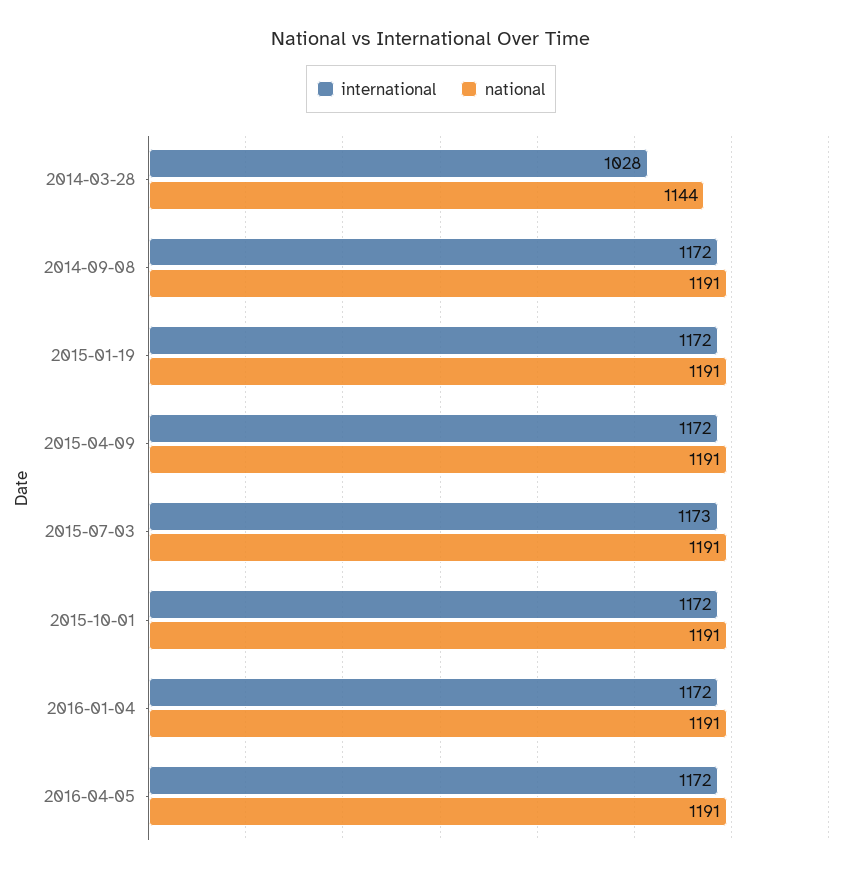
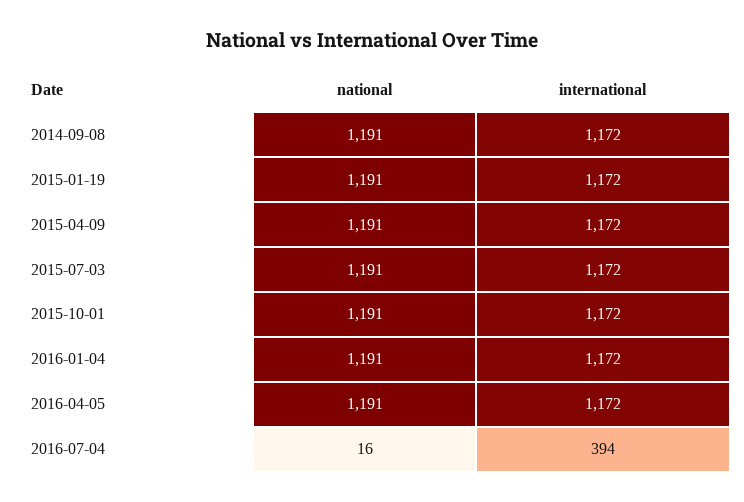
international, 2014-03-28: 1028 -> none
national, 2014-03-28: 1144 -> none
international, 2015-07-03: 1173 -> 1172
national, 2016-07-04: none -> 16
international, 2016-07-04: none -> 394

